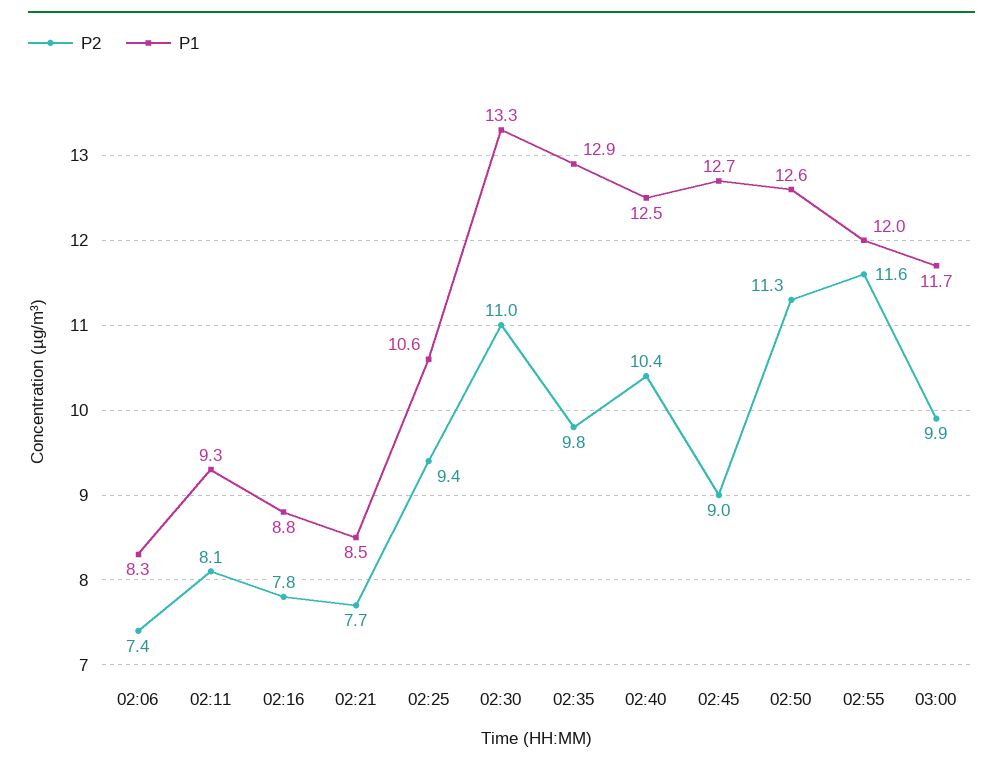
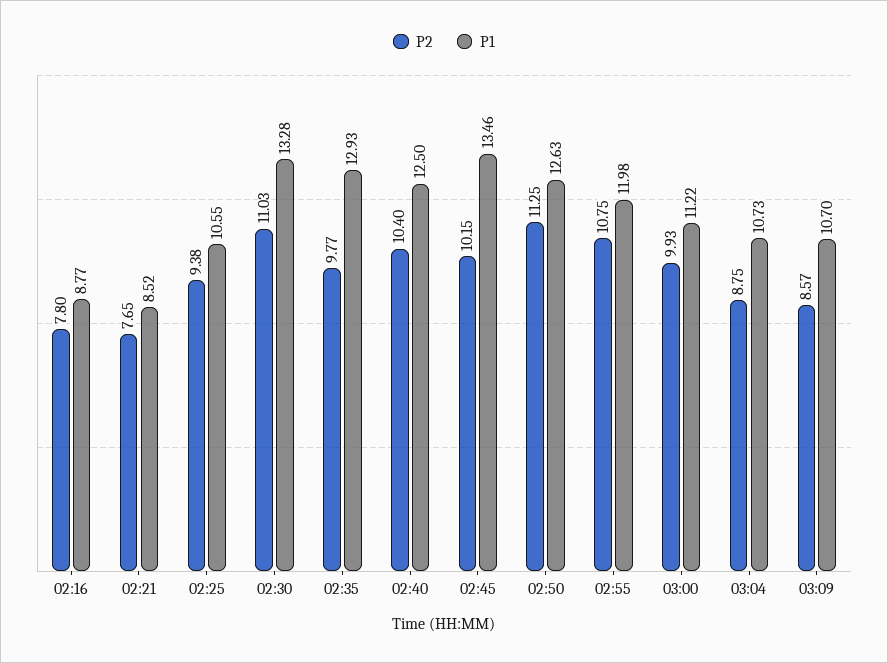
P2, 02:06: 7.4 -> none
P1, 02:06: 8.3 -> none
P2, 02:11: 8.1 -> none
P1, 02:11: 9.3 -> none
P2, 02:45: 9 -> 10.15
P1, 02:45: 12.7 -> 13.46
P2, 02:55: 11.6 -> 10.75
P1, 03:00: 11.7 -> 11.22
P2, 03:04: none -> 8.75
P1, 03:04: none -> 10.73
P2, 03:09: none -> 8.57
P1, 03:09: none -> 10.7

